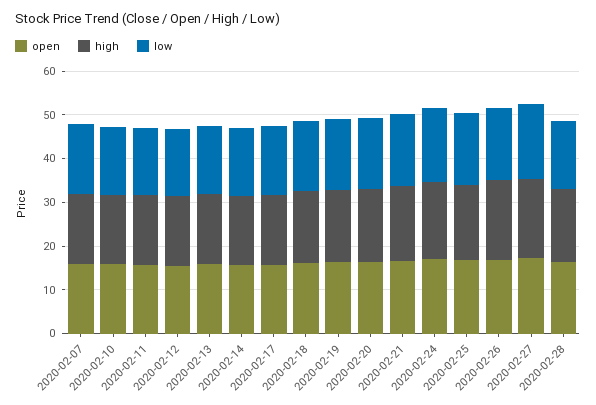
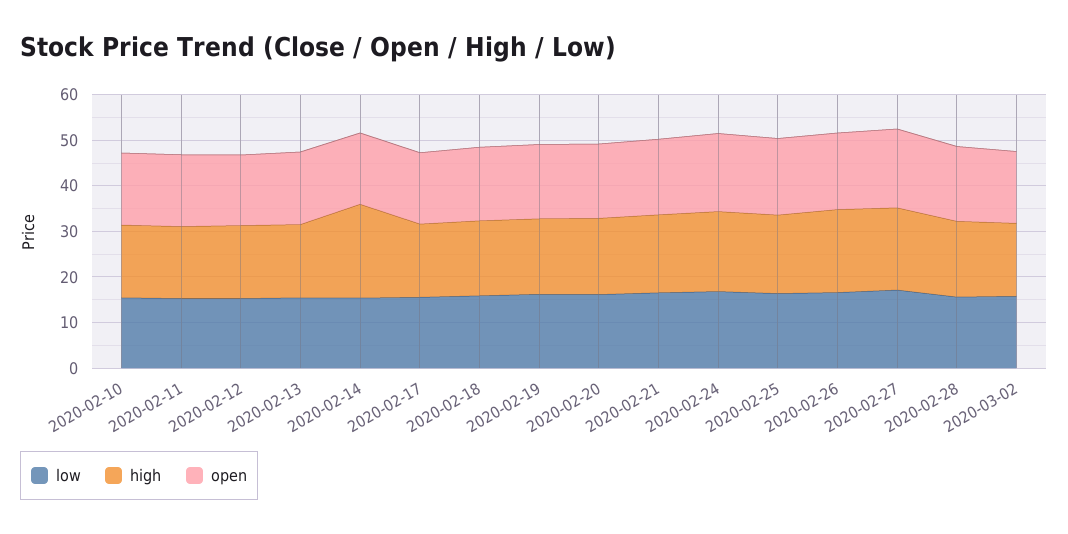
open, 2020-02-07: 16 -> none
high, 2020-02-07: 16 -> none
low, 2020-02-07: 16 -> none
high, 2020-02-14: 16 -> 20
low, 2020-03-02: none -> 16
high, 2020-03-02: none -> 16
open, 2020-03-02: none -> 16

